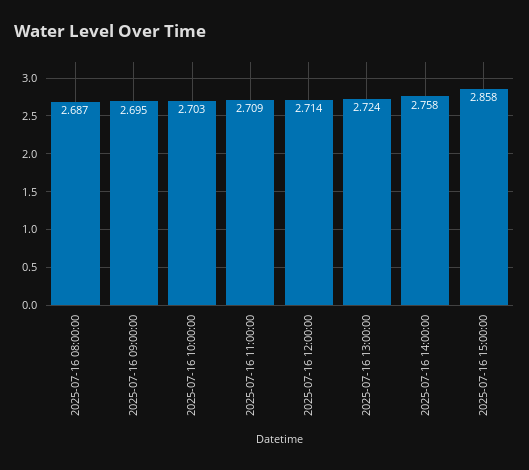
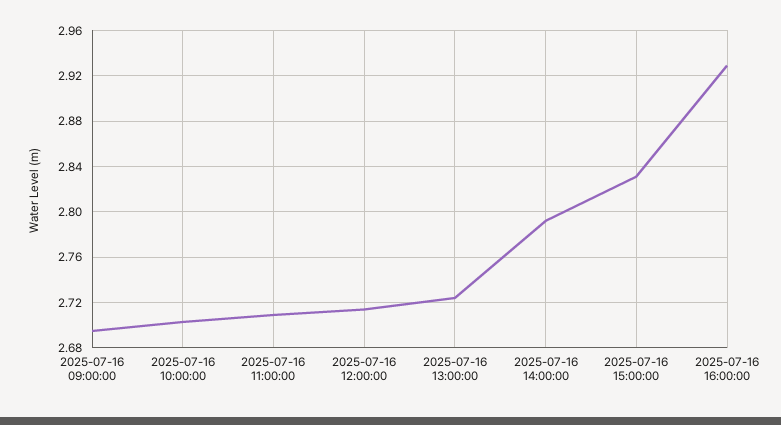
2025-07-16 08:00:00: 2.687 -> none
2025-07-16 14:00:00: 2.758 -> 2.79
2025-07-16 15:00:00: 2.858 -> 2.83
2025-07-16 16:00:00: none -> 2.93

